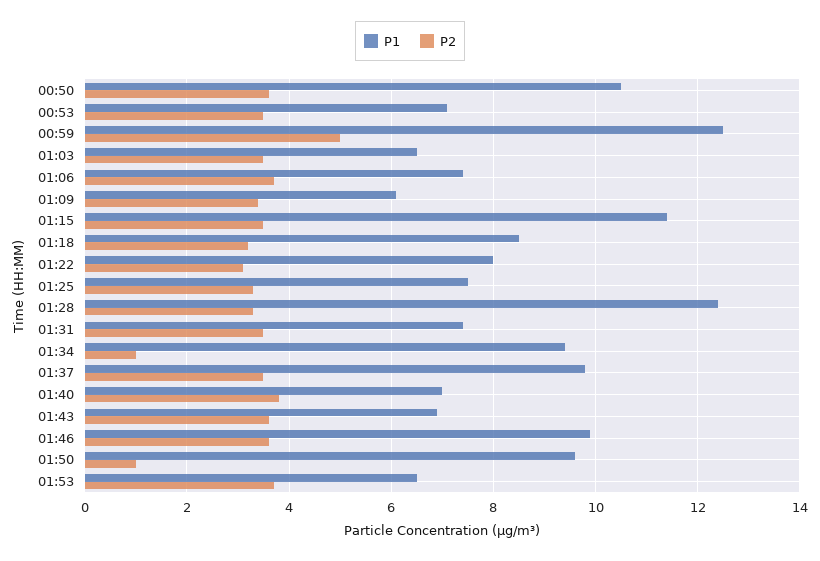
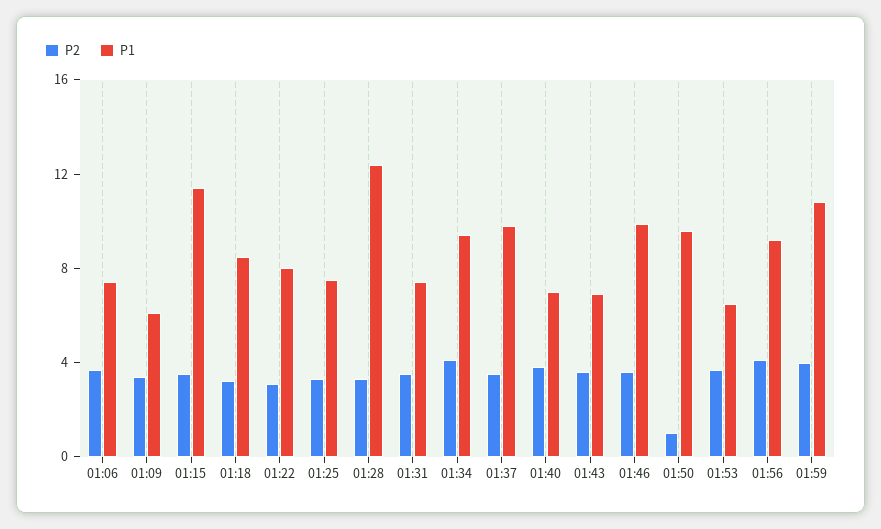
P1, 00:50: 10.5 -> none
P2, 00:50: 3.5 -> none
P1, 00:53: 7 -> none
P2, 00:53: 3.5 -> none
P1, 00:59: 12.5 -> none
P2, 00:59: 5 -> none
P1, 01:03: 6.5 -> none
P2, 01:03: 3.5 -> none
P2, 01:34: 1 -> 4
P2, 01:56: none -> 4
P1, 01:56: none -> 9
P2, 01:59: none -> 4
P1, 01:59: none -> 11

